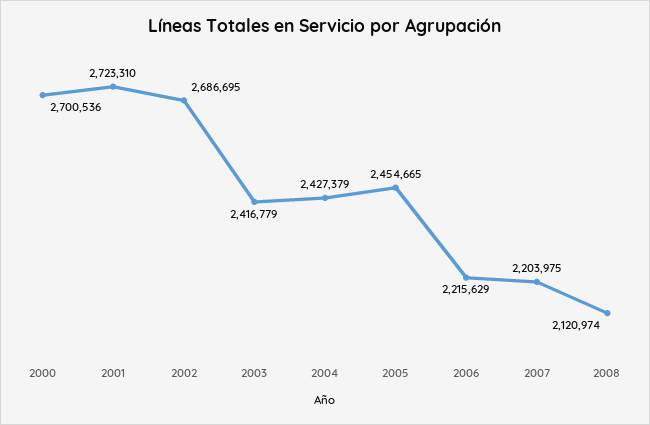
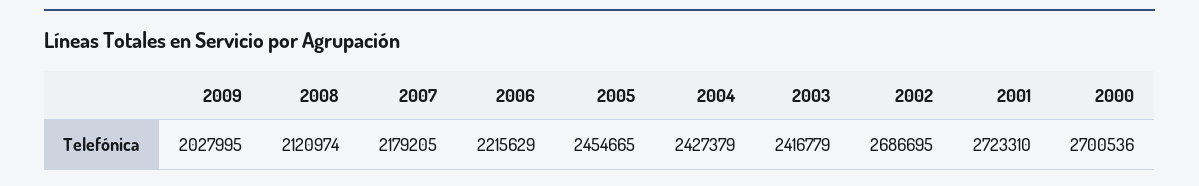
2007: 2203975 -> 2179205
2009: none -> 2027995

